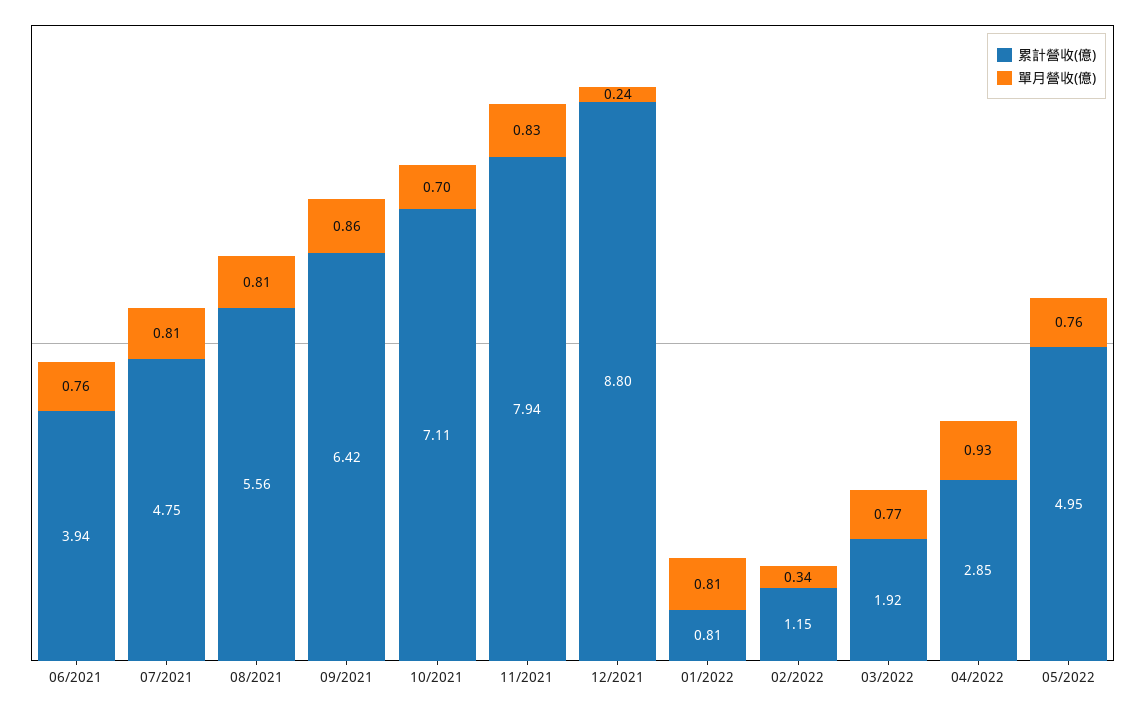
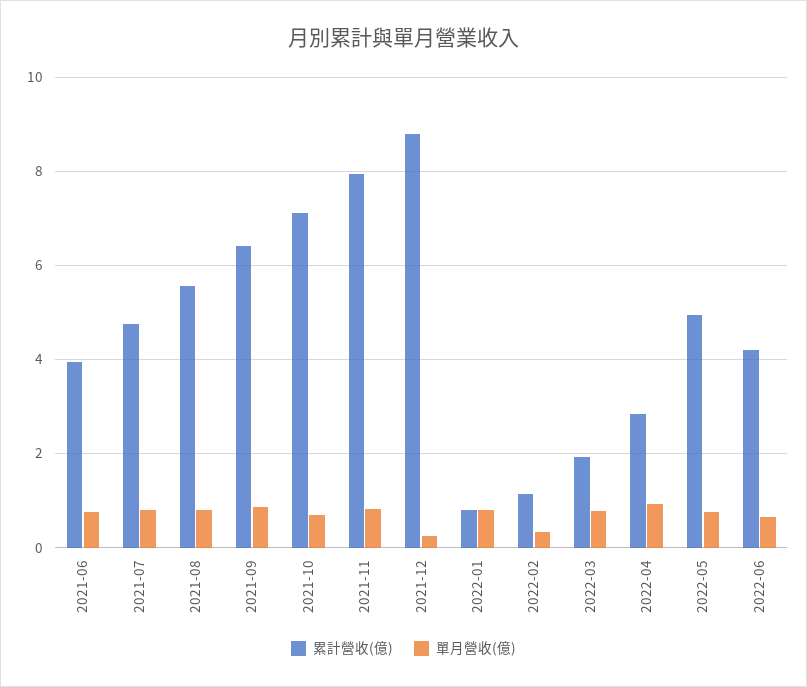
累計營收(億), 2022-06: none -> 4.2
單月營收(億), 2022-06: none -> 0.6

